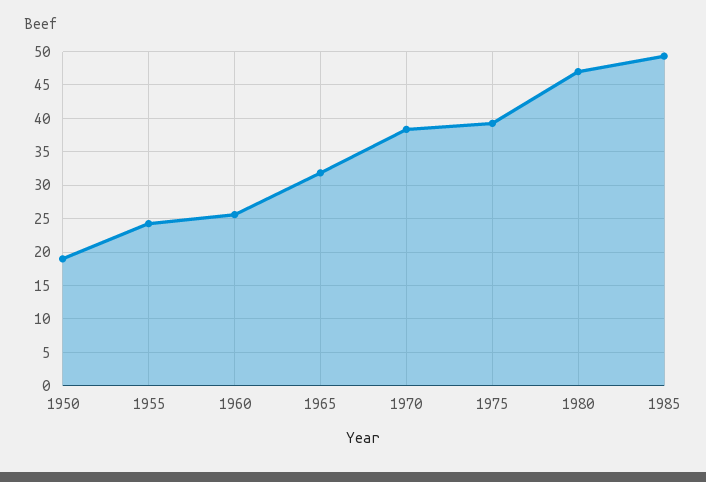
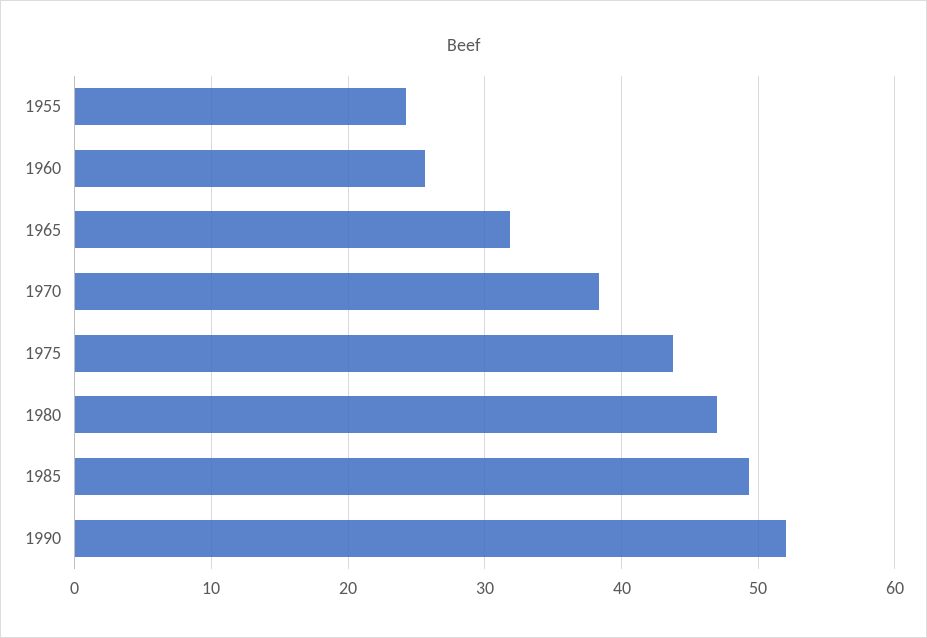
1950: 19 -> none
1975: 39 -> 44
1990: none -> 52

